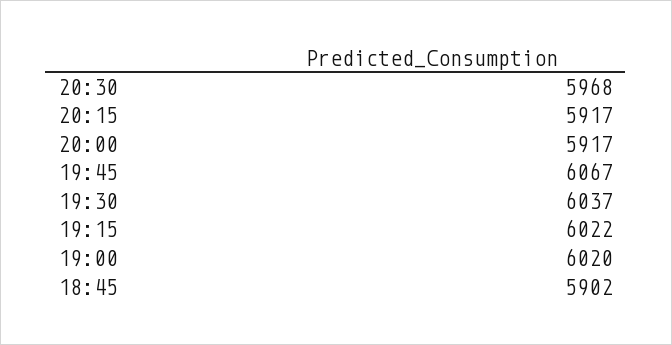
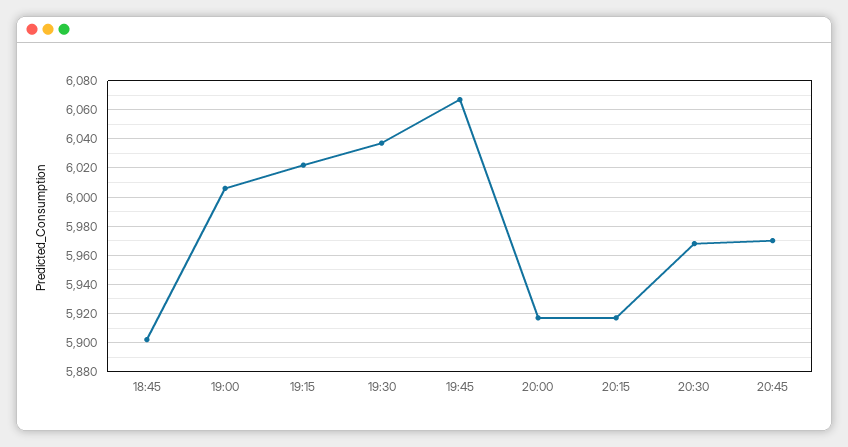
19:00: 6020 -> 6005
20:45: none -> 5970

